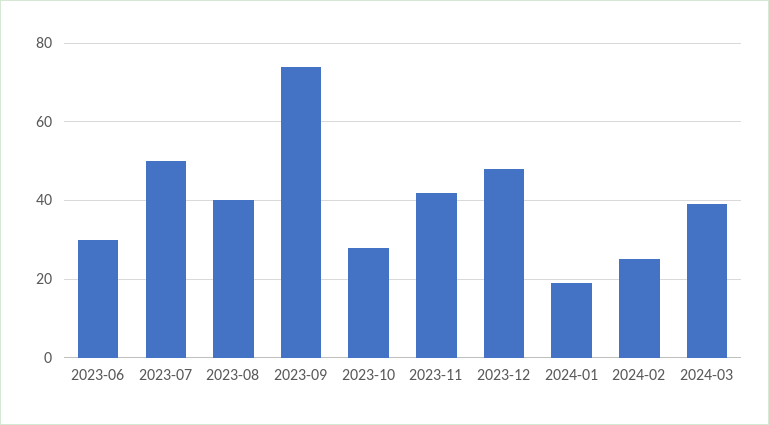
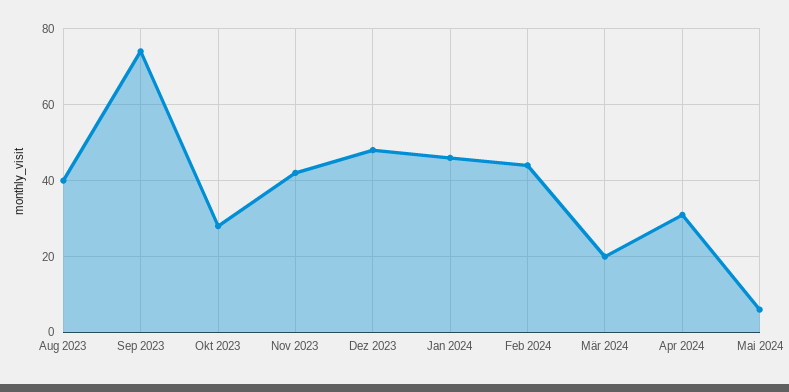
2023-06: 30 -> none
2023-07: 50 -> none
2024-01: 20 -> 45
2024-02: 25 -> 45
2024-03: 40 -> 20
Apr 2024: none -> 30
Mai 2024: none -> 5

